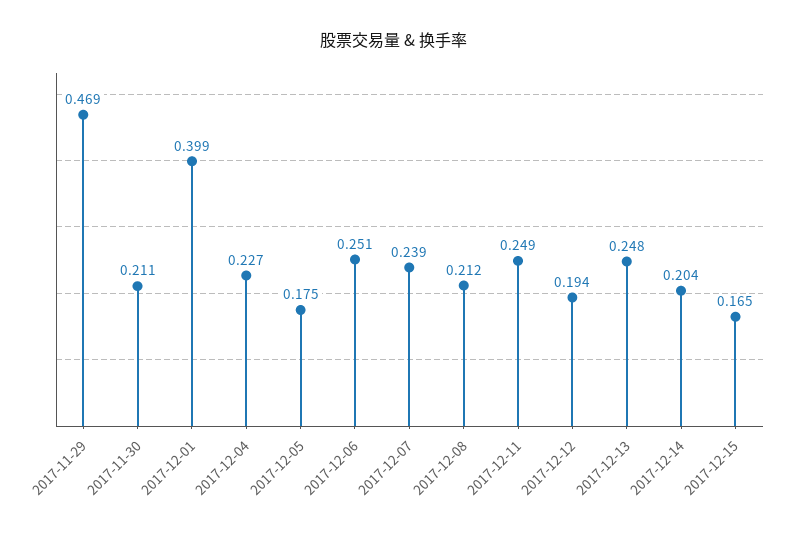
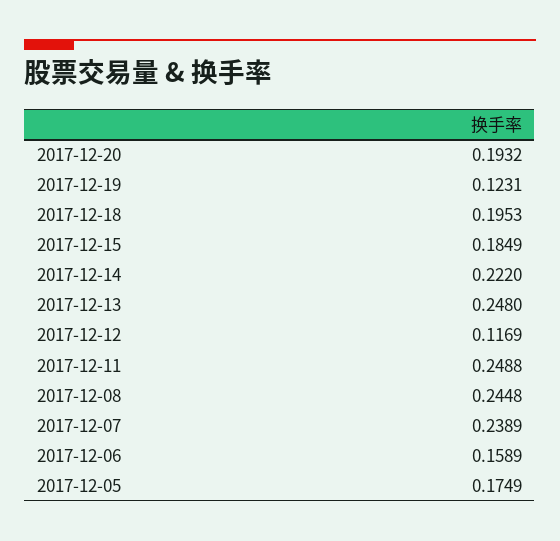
2017-11-29: 0.469 -> none
2017-11-30: 0.211 -> none
2017-12-01: 0.399 -> none
2017-12-04: 0.227 -> none
2017-12-06: 0.251 -> 0.1589
2017-12-08: 0.212 -> 0.2448
2017-12-12: 0.194 -> 0.1169
2017-12-14: 0.204 -> 0.222
2017-12-15: 0.165 -> 0.1849
2017-12-20: none -> 0.1932
2017-12-19: none -> 0.1231
2017-12-18: none -> 0.1953

